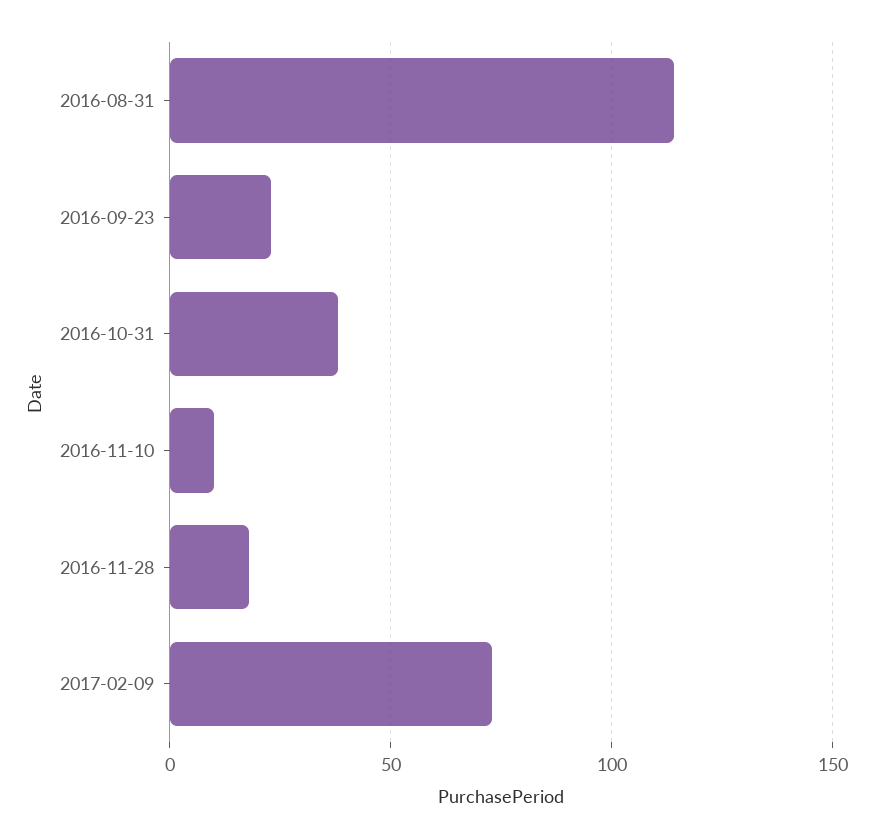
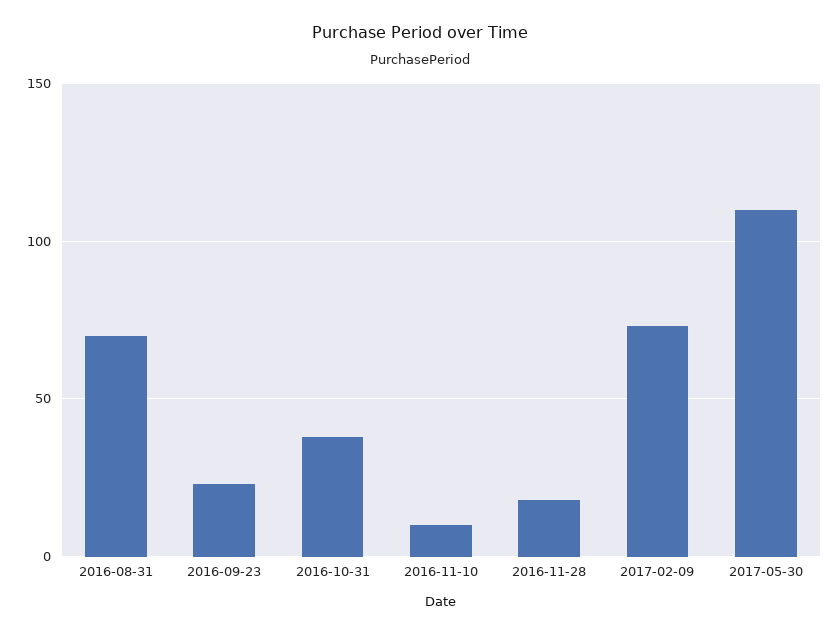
2016-08-31: 115 -> 70
2017-05-30: none -> 110

